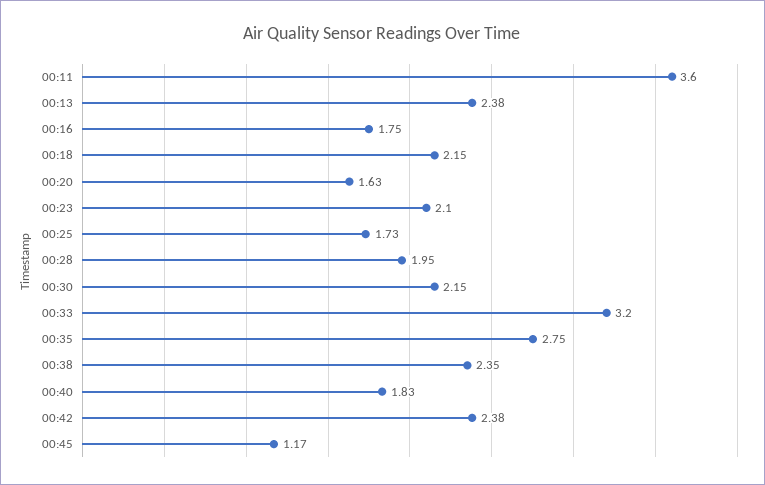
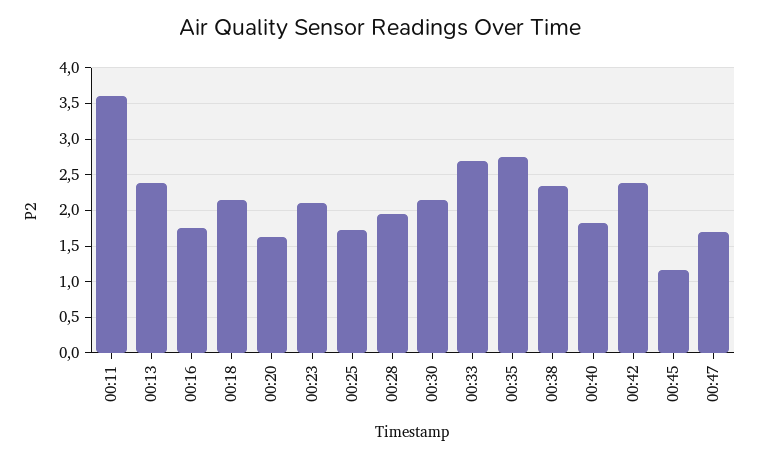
00:33: 3.2 -> 2.7
00:47: none -> 1.7

